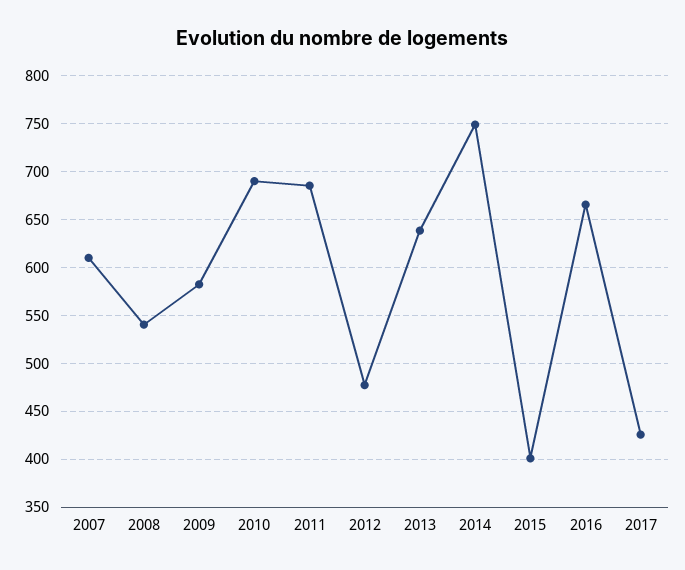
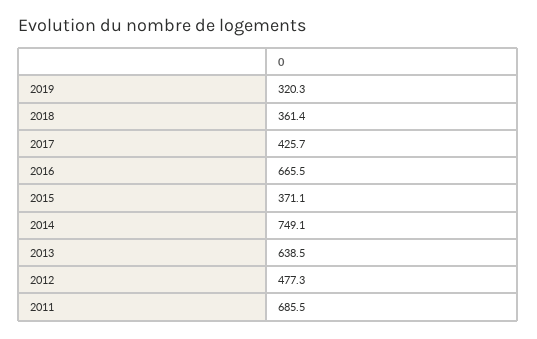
2007: 610 -> none
2008: 540 -> none
2009: 580 -> none
2010: 690 -> none
2015: 400 -> 371.1
2019: none -> 320.3
2018: none -> 361.4

